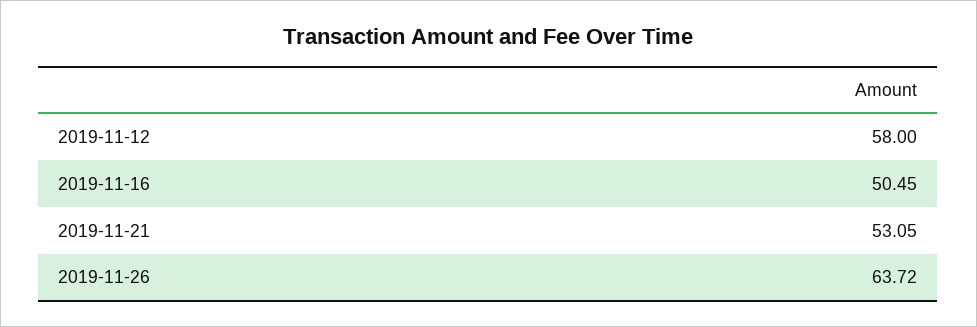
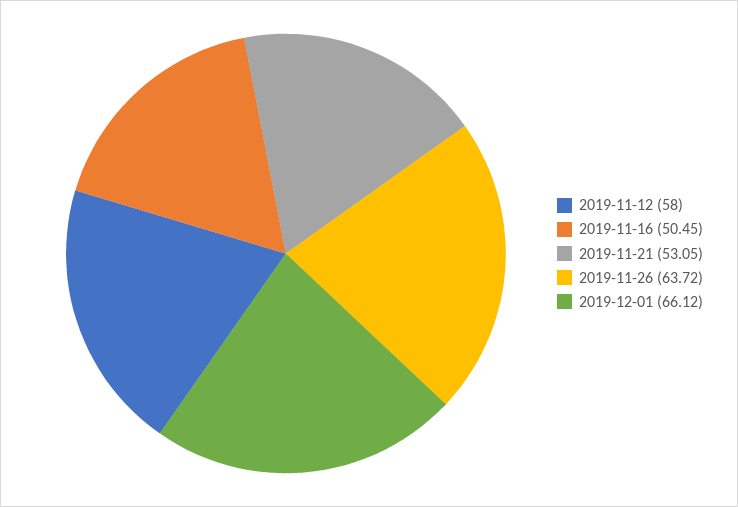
2019-12-01: none -> 66.12

